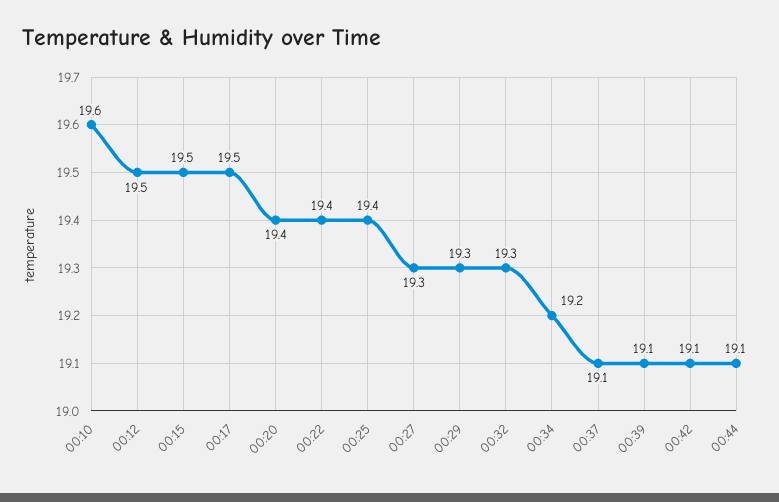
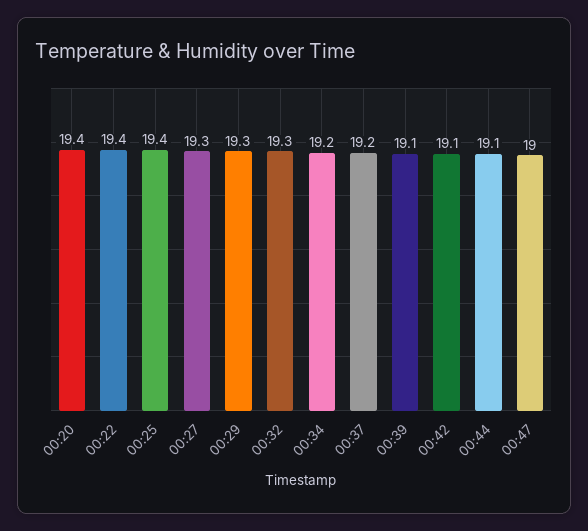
00:10: 19.6 -> none
00:12: 19.5 -> none
00:15: 19.5 -> none
00:17: 19.5 -> none
00:37: 19.1 -> 19.2
00:47: none -> 19

